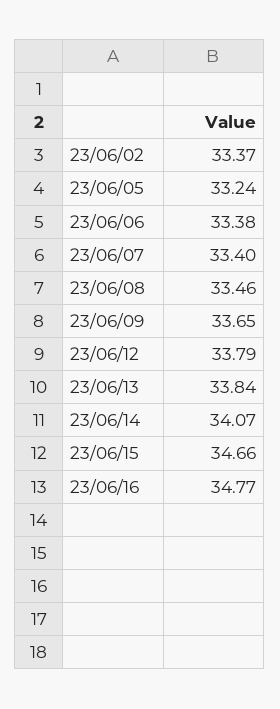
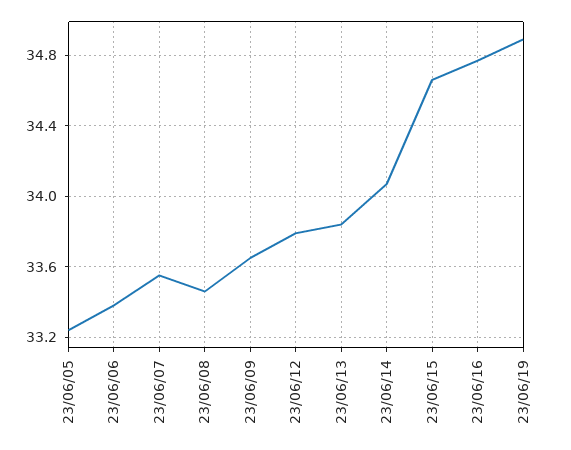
23/06/02: 33.37 -> none
23/06/07: 33.4 -> 33.55
23/06/19: none -> 34.9

